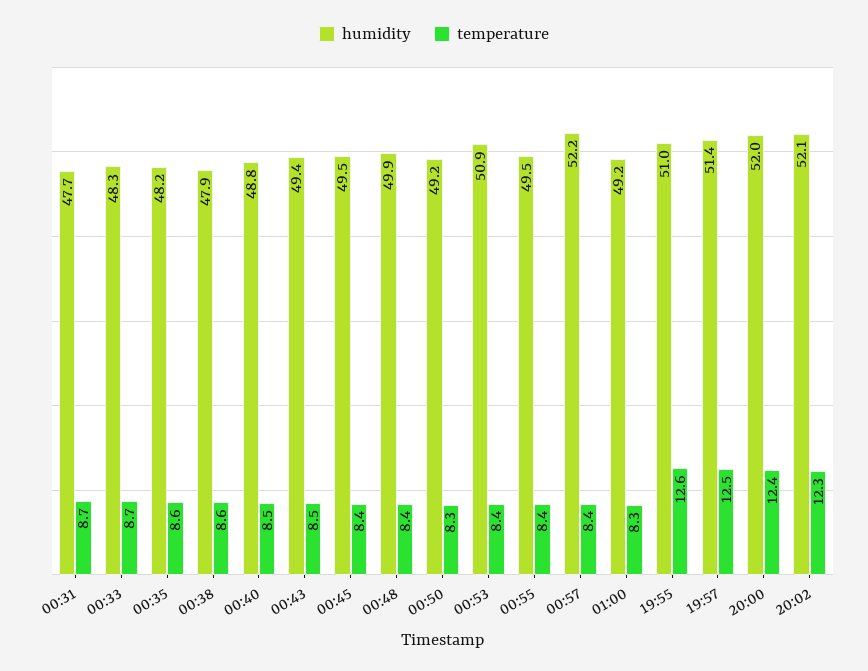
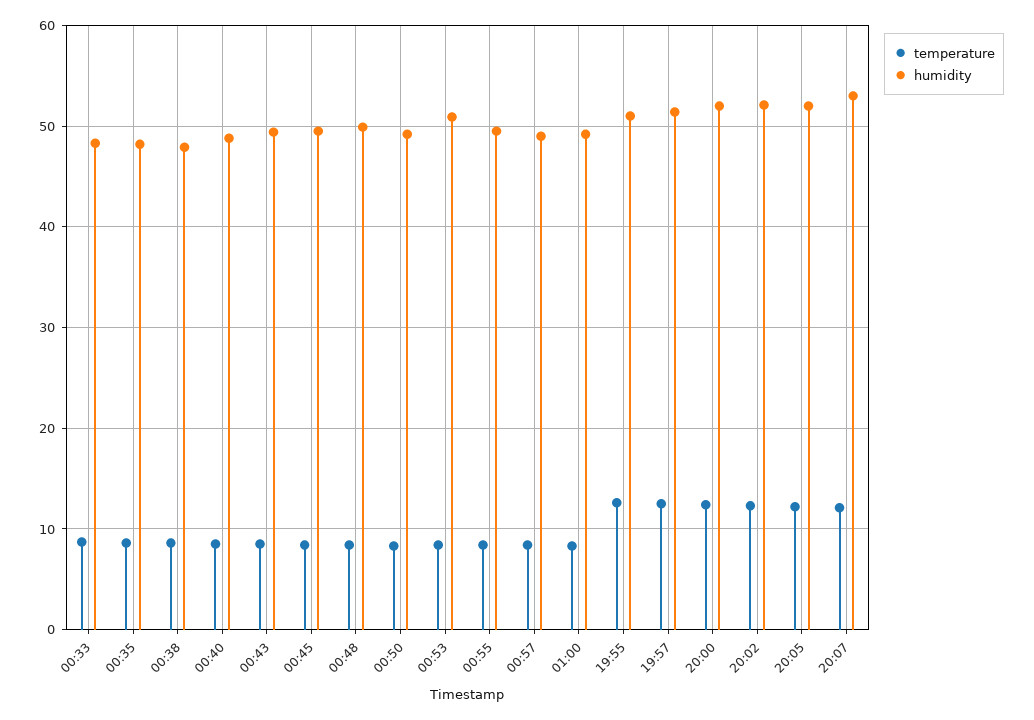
humidity, 00:31: 47.7 -> none
temperature, 00:31: 8.7 -> none
humidity, 00:57: 52.2 -> 49
temperature, 20:05: none -> 12
humidity, 20:05: none -> 52
temperature, 20:07: none -> 12
humidity, 20:07: none -> 53

